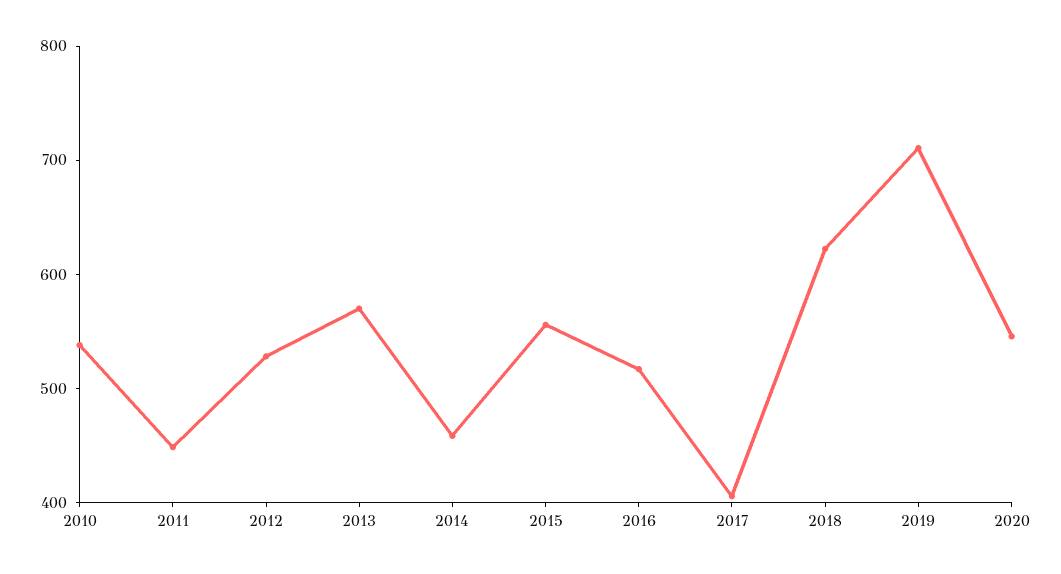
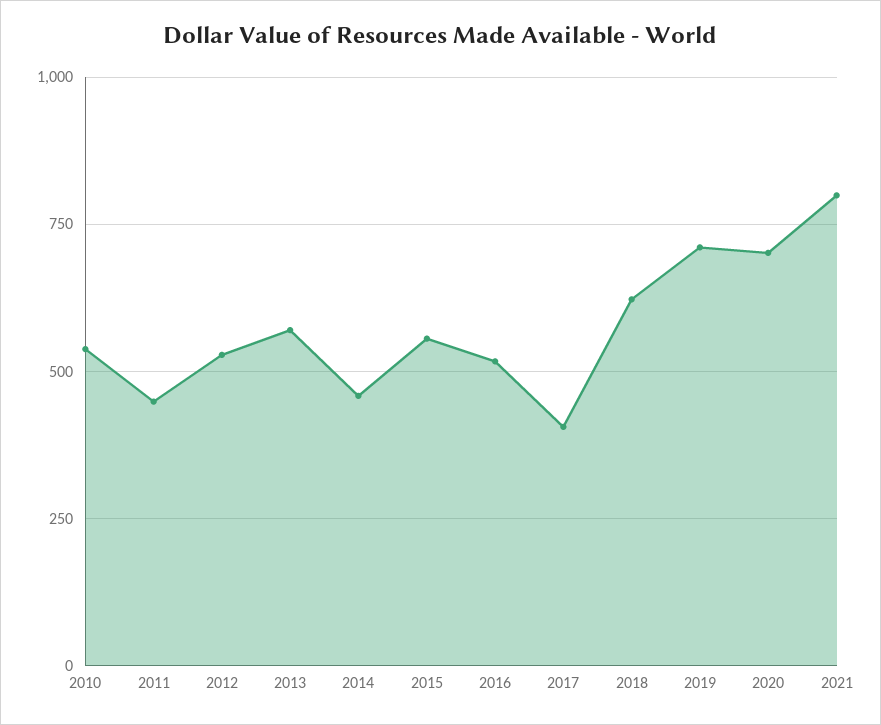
2020: 540 -> 700
2021: none -> 800

